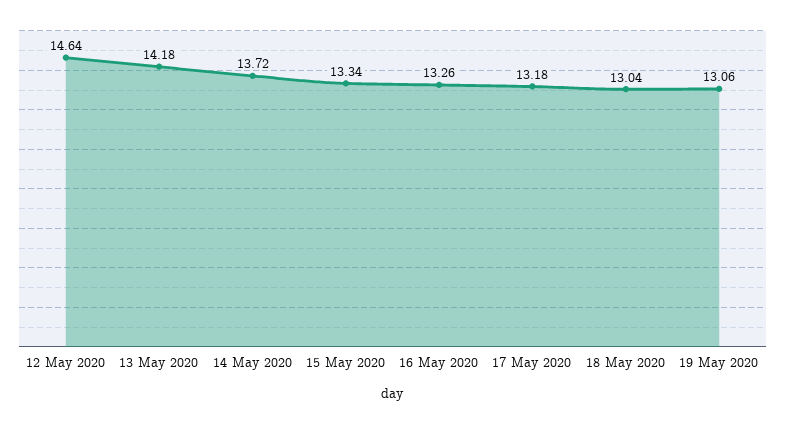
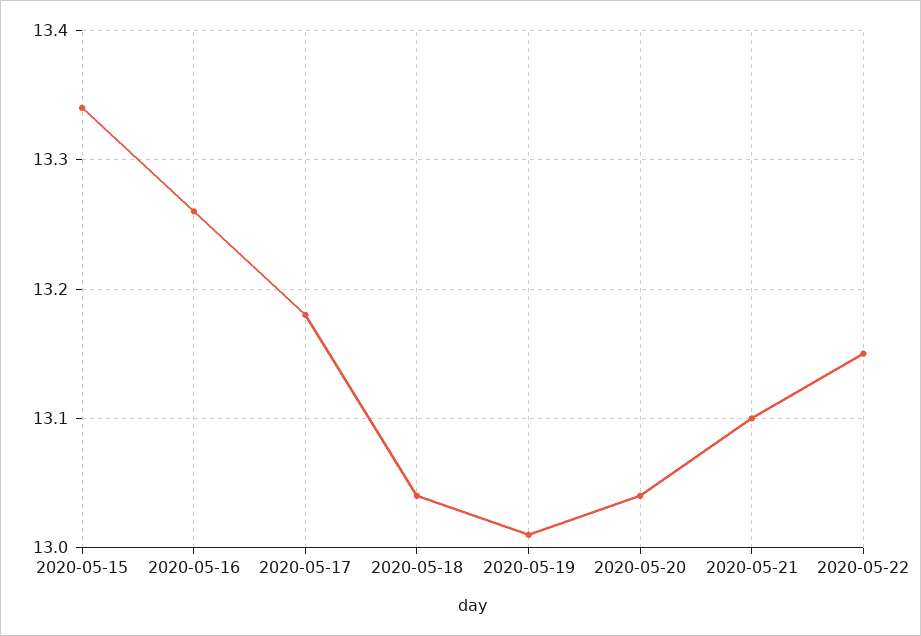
12 May 2020: 14.64 -> none
13 May 2020: 14.18 -> none
14 May 2020: 13.72 -> none
19 May 2020: 13.06 -> 13.01
2020-05-20: none -> 13.04
2020-05-21: none -> 13.1
2020-05-22: none -> 13.15

